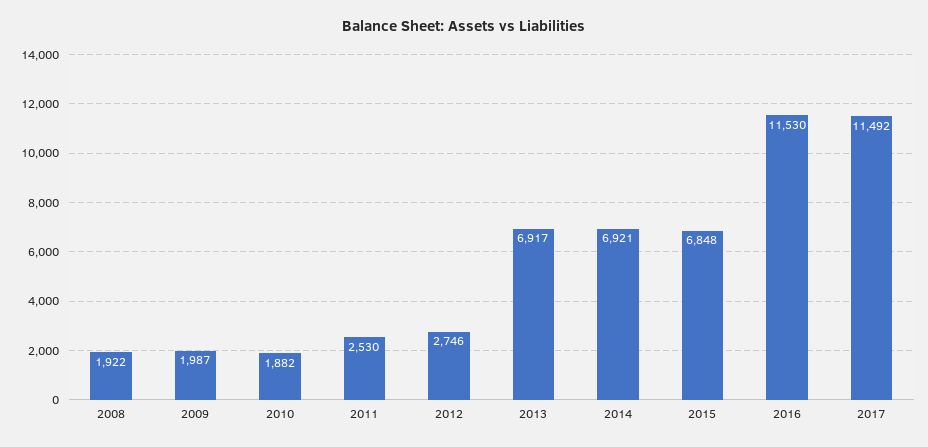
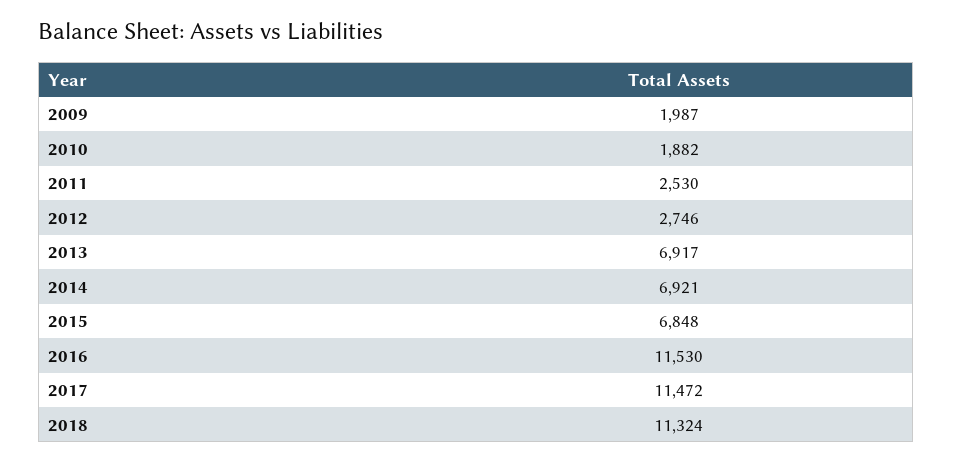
2008: 1922 -> none
2017: 11492 -> 11472
2018: none -> 11324

